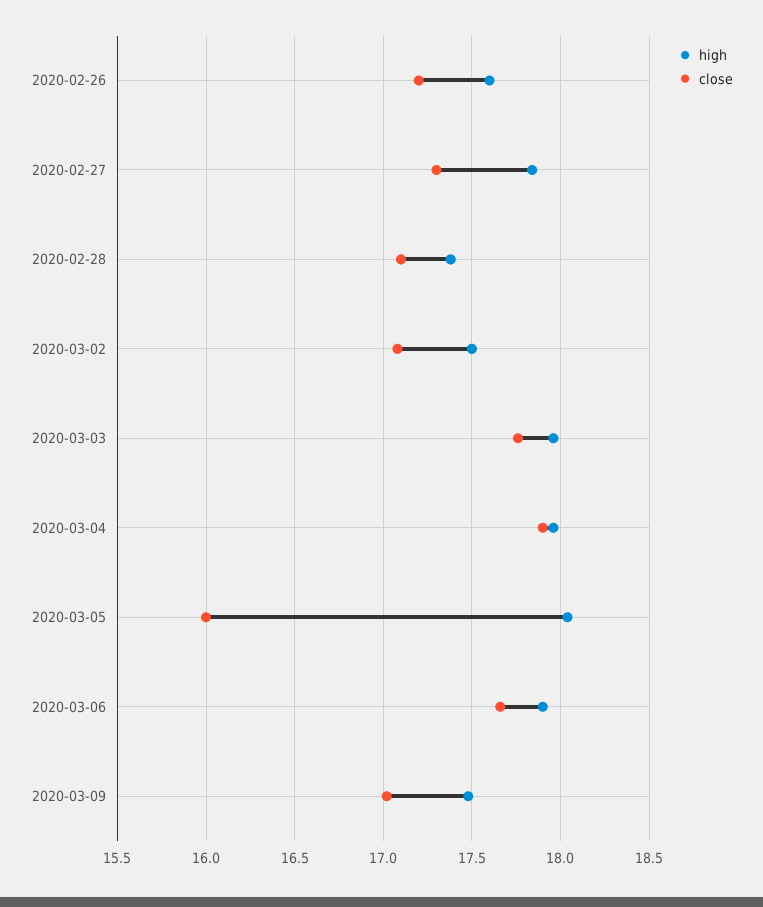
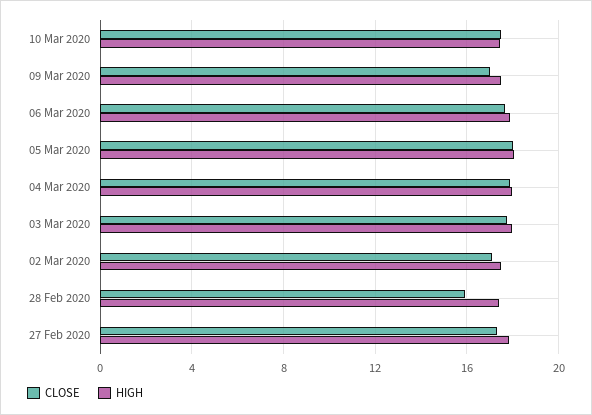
high, 2020-02-26: 17.6 -> none
close, 2020-02-26: 17.2 -> none
close, 2020-02-28: 17.1 -> 16
close, 2020-03-05: 16 -> 18
close, 10 Mar 2020: none -> 17.5
high, 10 Mar 2020: none -> 17.5

